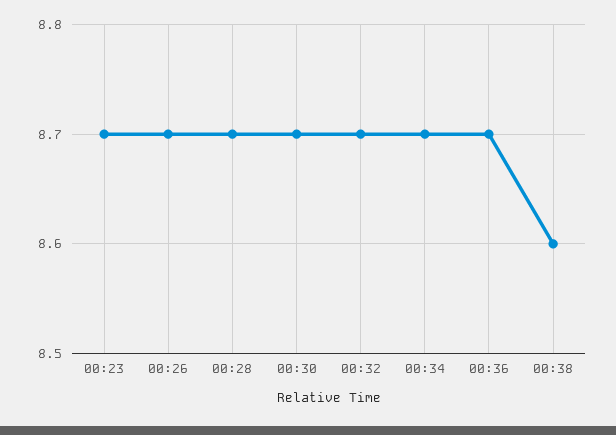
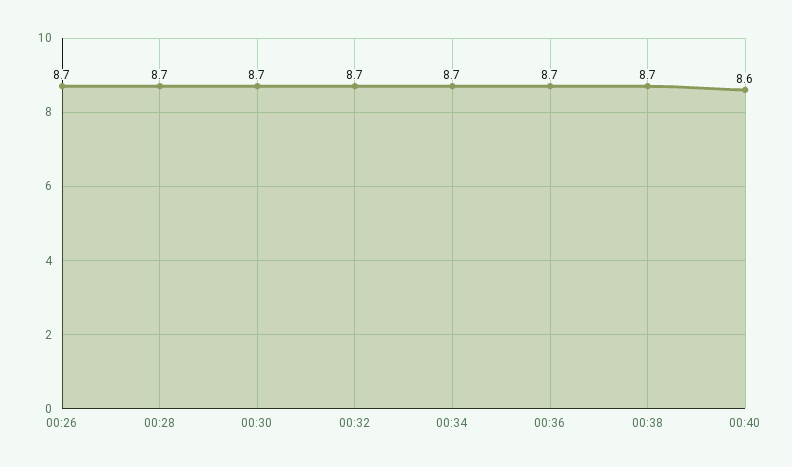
00:23: 8.7 -> none
00:38: 8.6 -> 8.7
00:40: none -> 8.6

